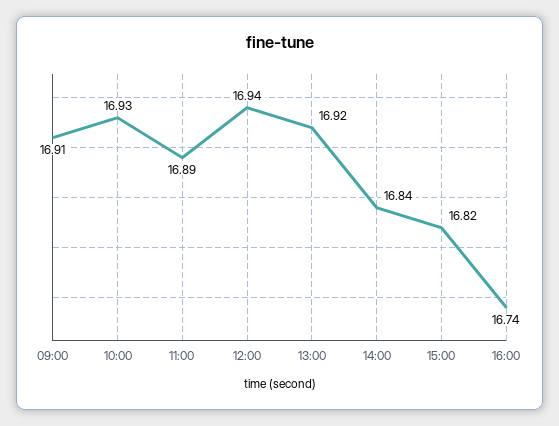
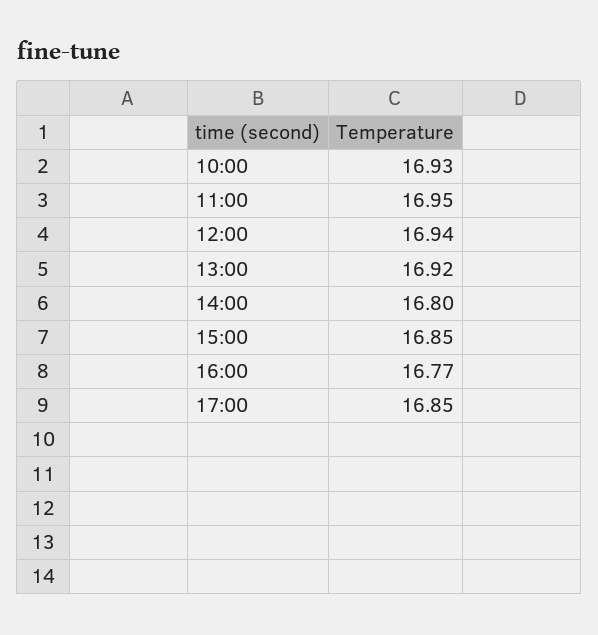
09:00: 16.91 -> none
11:00: 16.89 -> 16.95
14:00: 16.84 -> 16.8
15:00: 16.82 -> 16.85
16:00: 16.74 -> 16.77
17:00: none -> 16.85

